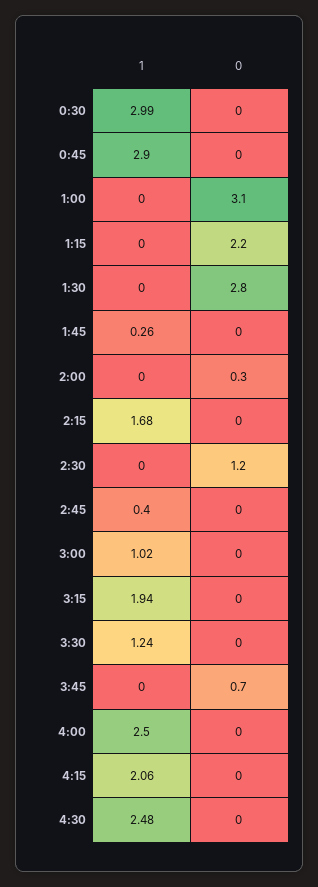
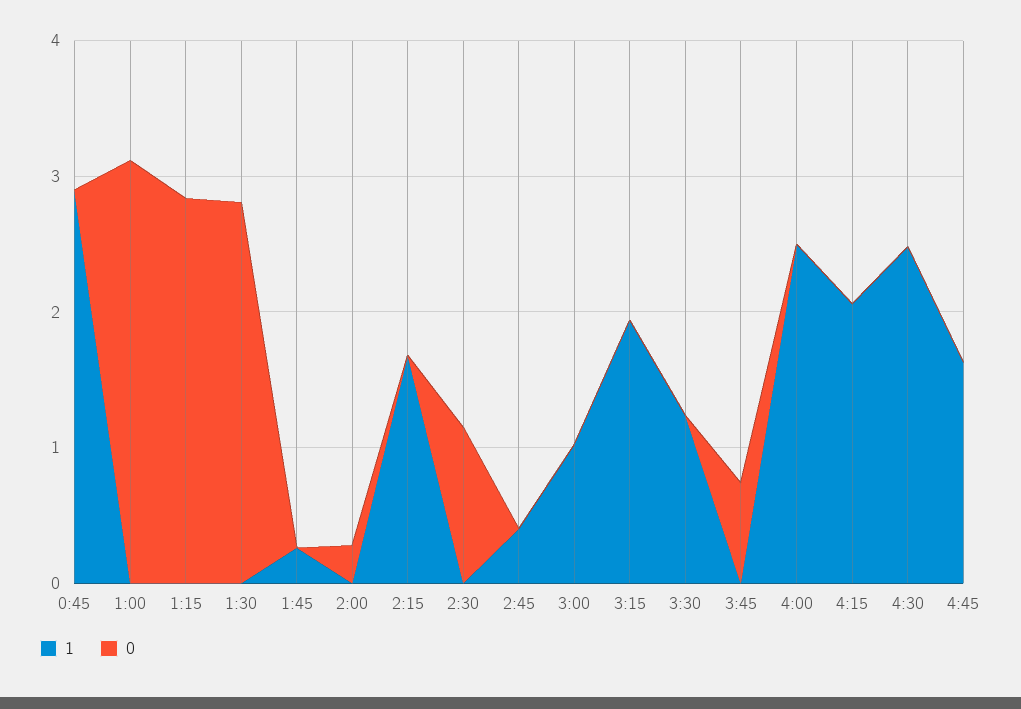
1, 0:30: 2.99 -> none
0, 0:30: 0 -> none
0, 1:15: 2.2 -> 2.8
1, 4:45: none -> 1.6
0, 4:45: none -> 0

